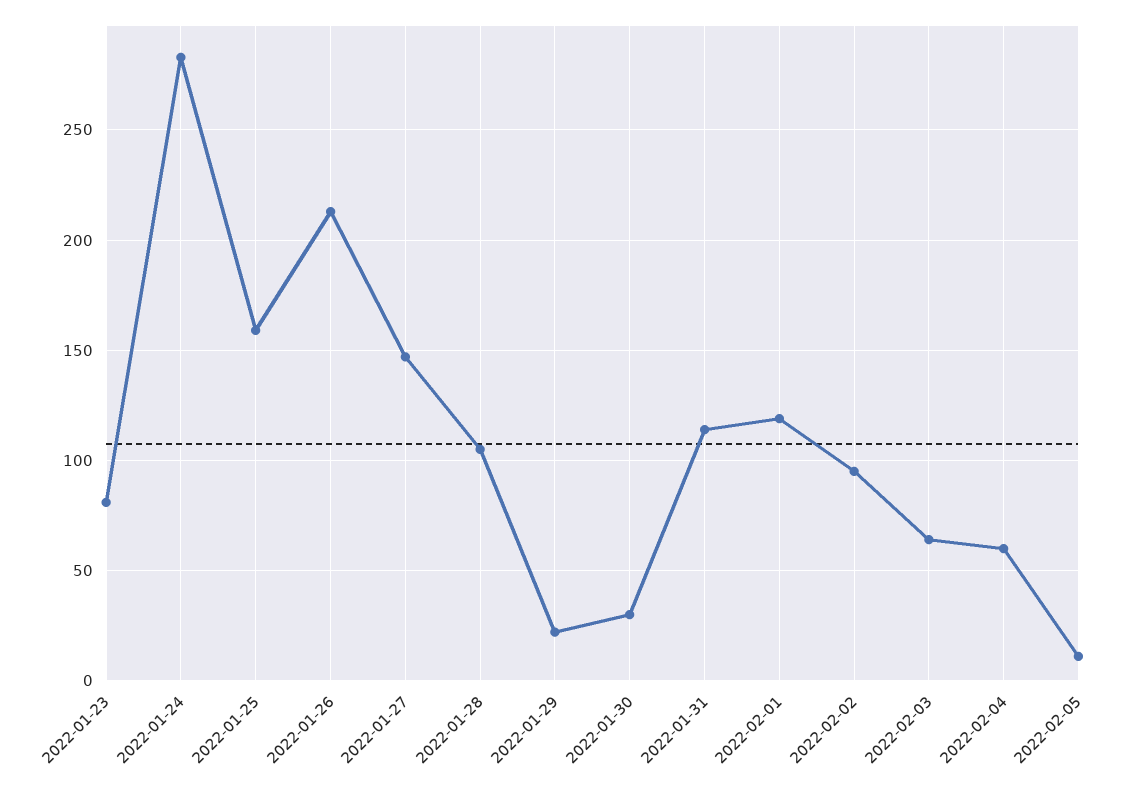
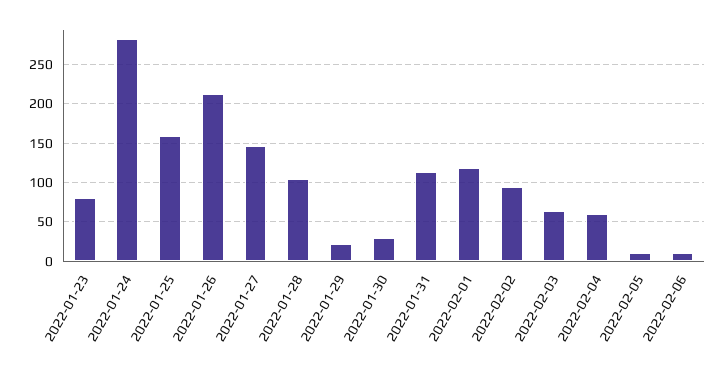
2022-02-06: none -> 10

